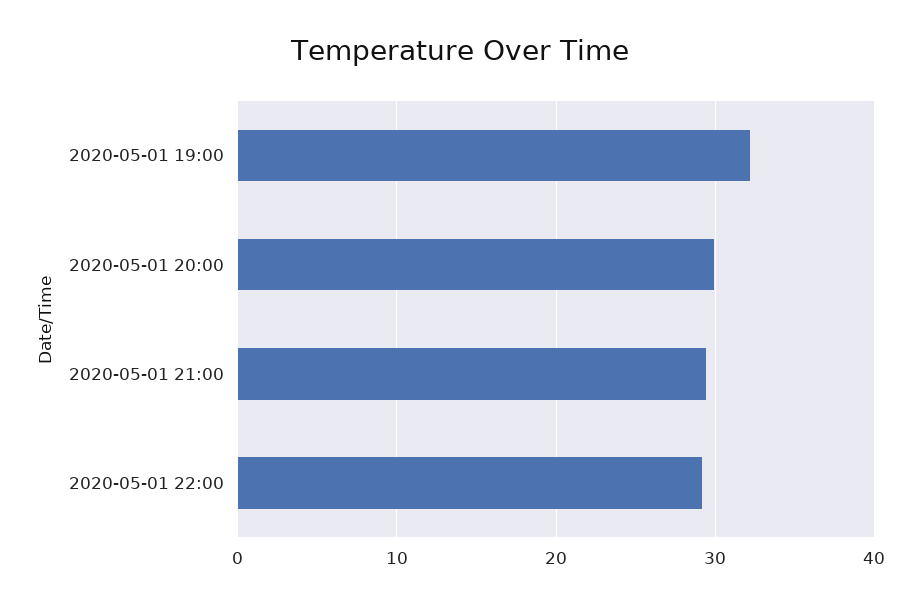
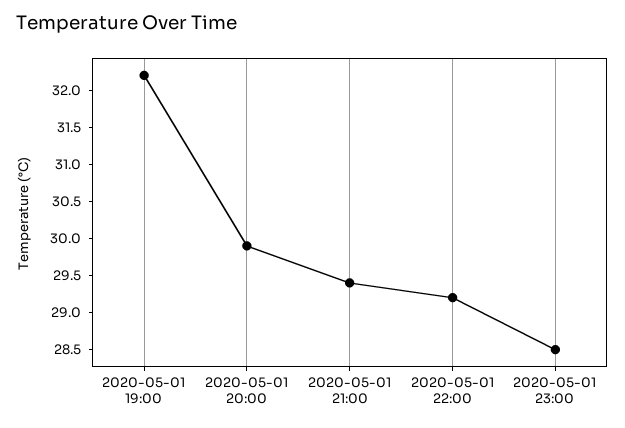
2020-05-01 23:00: none -> 28.5

